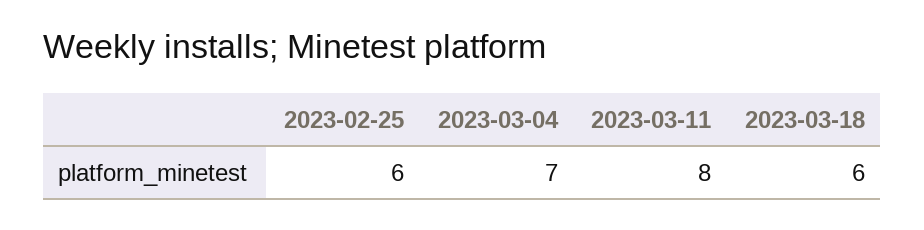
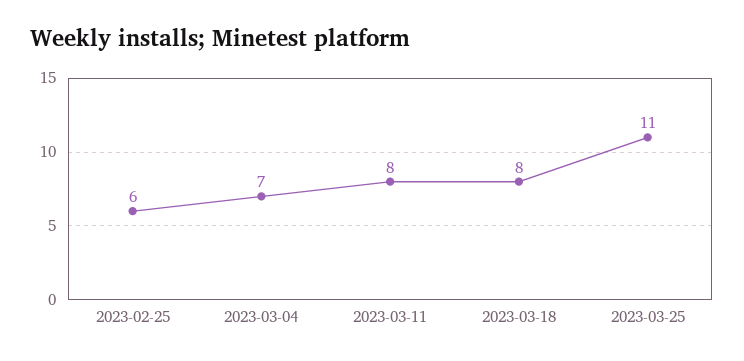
2023-03-18: 6 -> 8
2023-03-25: none -> 11

